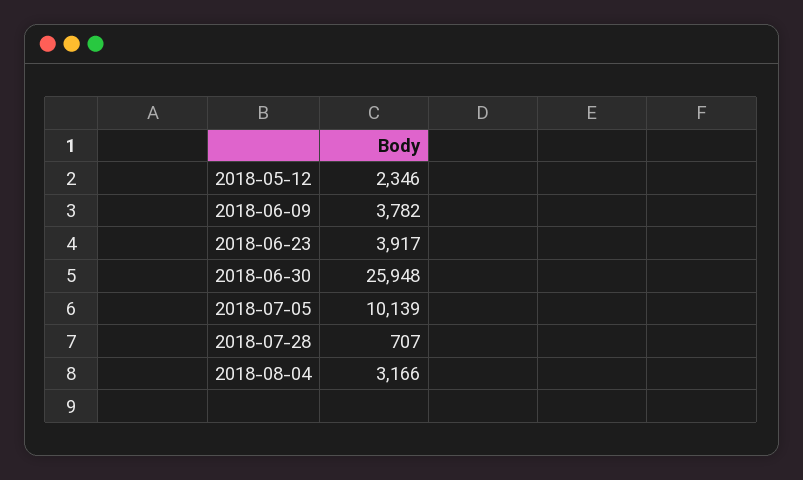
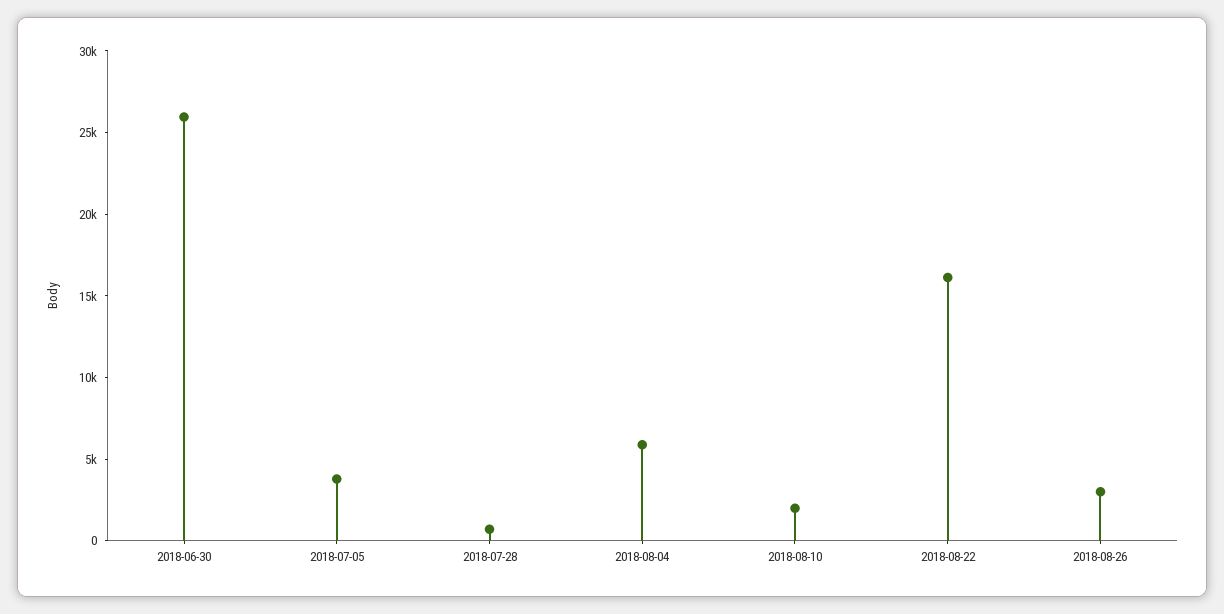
2018-05-12: 2346 -> none
2018-06-09: 3782 -> none
2018-06-23: 3917 -> none
2018-07-05: 10139 -> 4000
2018-08-04: 3166 -> 6000
2018-08-10: none -> 2000
2018-08-22: none -> 16000
2018-08-26: none -> 3000

